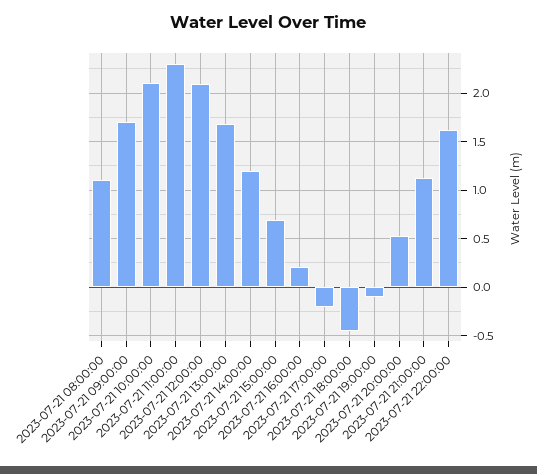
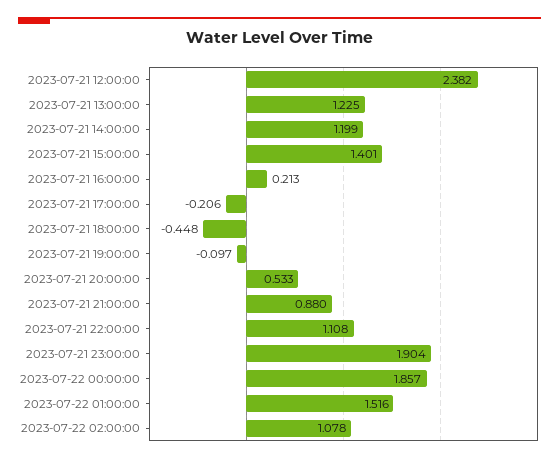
2023-07-21 08:00:00: 1.1 -> none
2023-07-21 09:00:00: 1.7 -> none
2023-07-21 10:00:00: 2.1 -> none
2023-07-21 11:00:00: 2.3 -> none
2023-07-21 12:00:00: 2.1 -> 2.382
2023-07-21 13:00:00: 1.7 -> 1.225
2023-07-21 15:00:00: 0.7 -> 1.401
2023-07-21 21:00:00: 1.1 -> 0.88
2023-07-21 22:00:00: 1.6 -> 1.108
2023-07-21 23:00:00: none -> 1.904
2023-07-22 00:00:00: none -> 1.857
2023-07-22 01:00:00: none -> 1.516
2023-07-22 02:00:00: none -> 1.078

